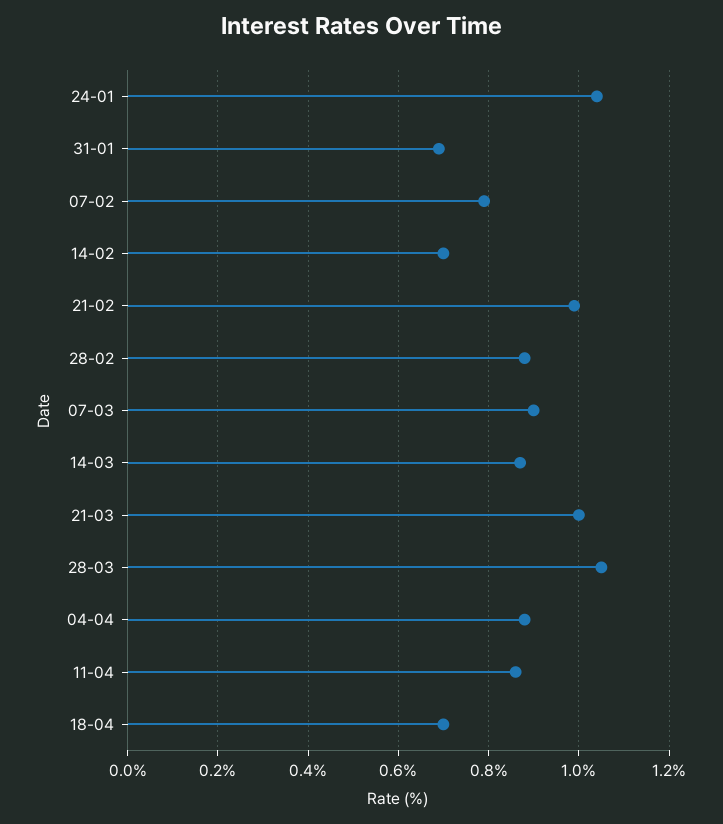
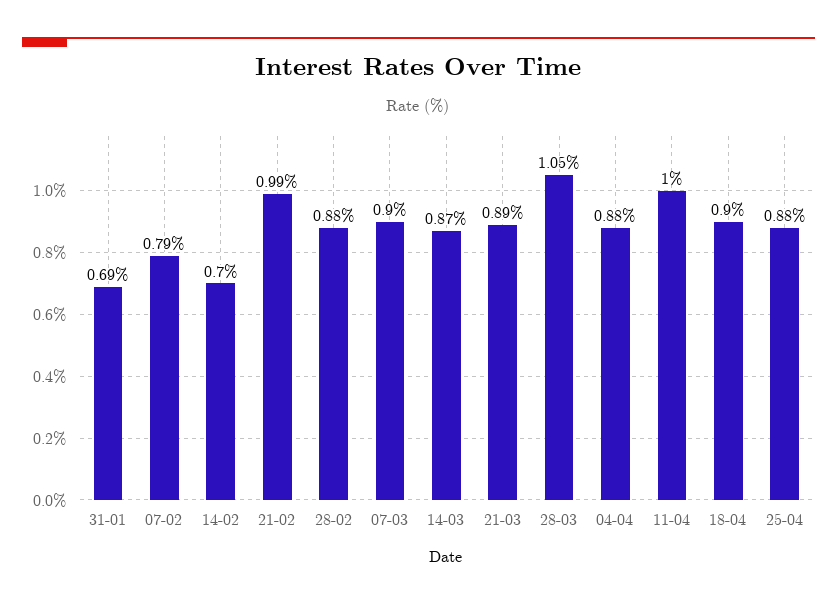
24-01: 1.05 -> none
21-03: 1 -> 0.89
11-04: 0.85 -> 1
18-04: 0.7 -> 0.9
25-04: none -> 0.88

